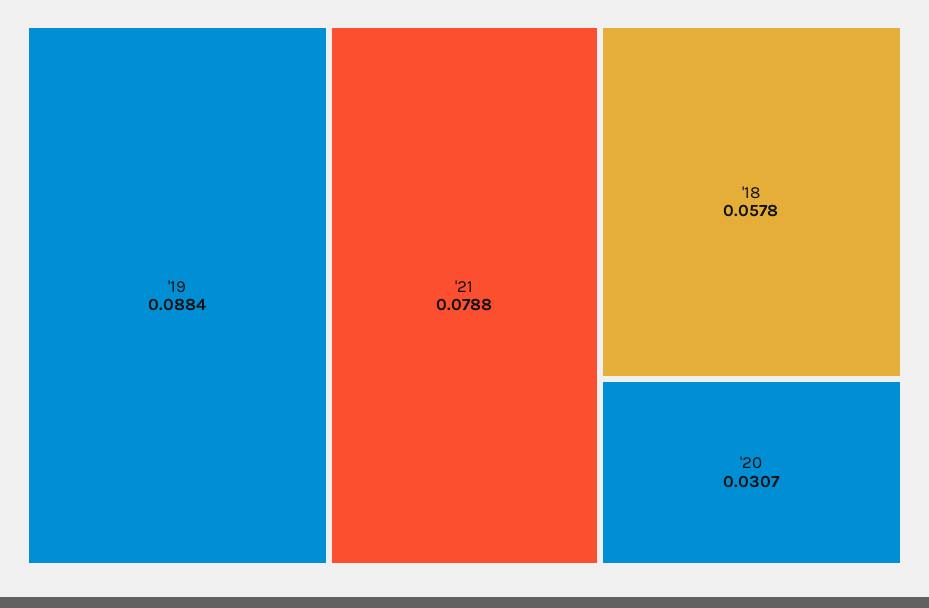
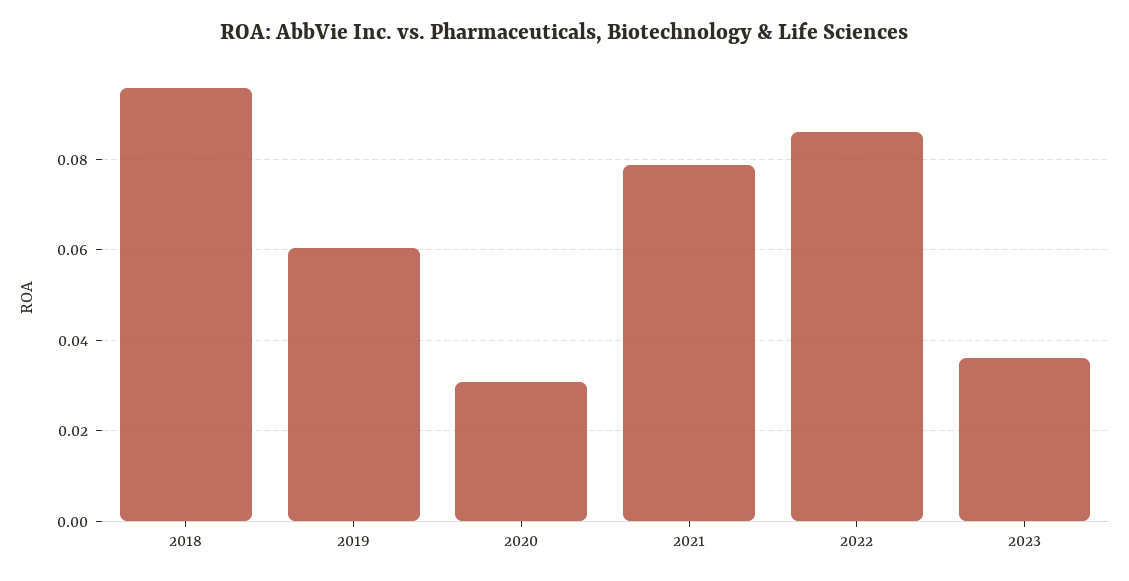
'19: 0.0884 -> 0.06
'18: 0.0578 -> 0.096
2022: none -> 0.086
2023: none -> 0.036

